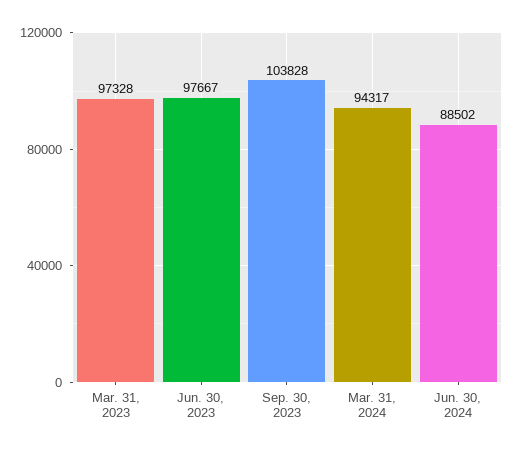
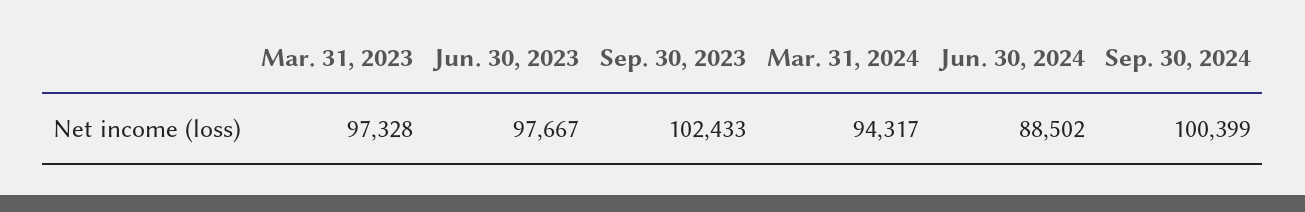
Sep. 30, 2023: 103828 -> 102433
Sep. 30, 2024: none -> 100399

